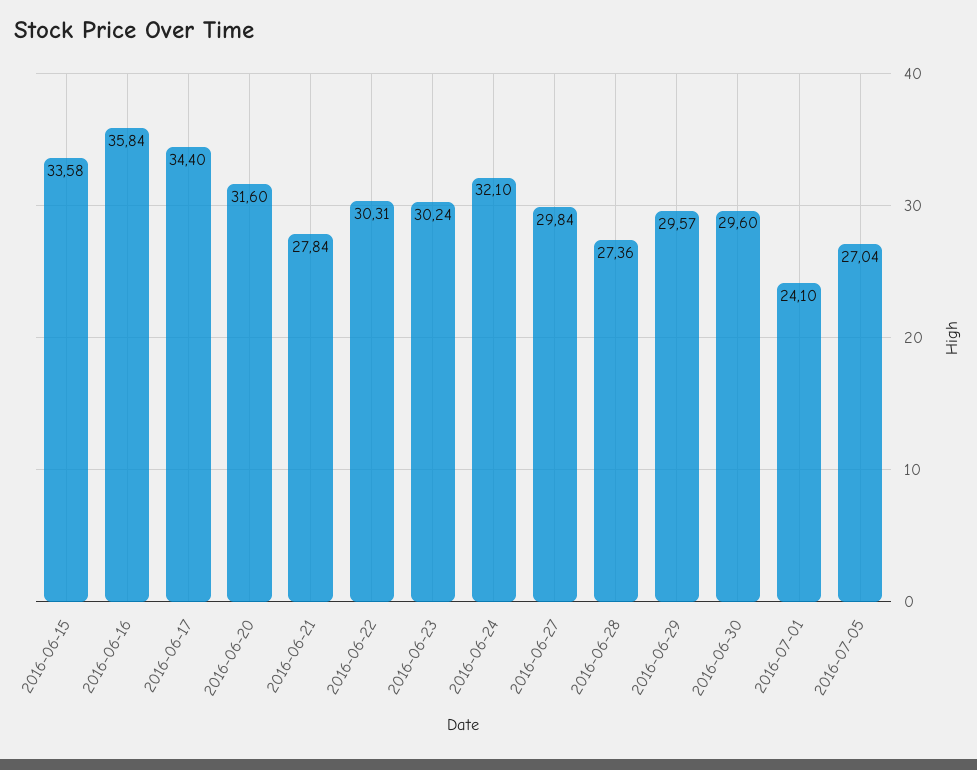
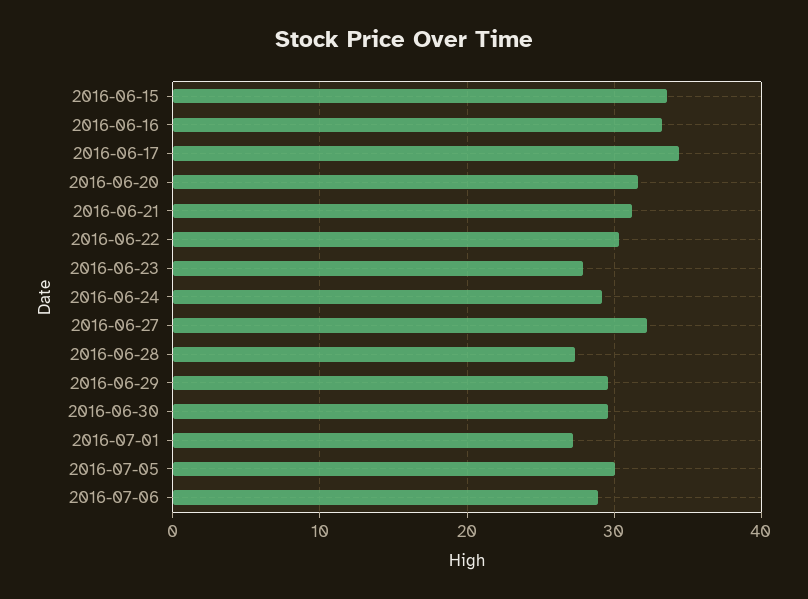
2016-06-16: 35.84 -> 33
2016-06-21: 27.84 -> 31
2016-06-23: 30.24 -> 28
2016-06-24: 32.1 -> 29
2016-06-27: 29.84 -> 32
2016-07-01: 24.1 -> 27
2016-07-05: 27.04 -> 30
2016-07-06: none -> 29

